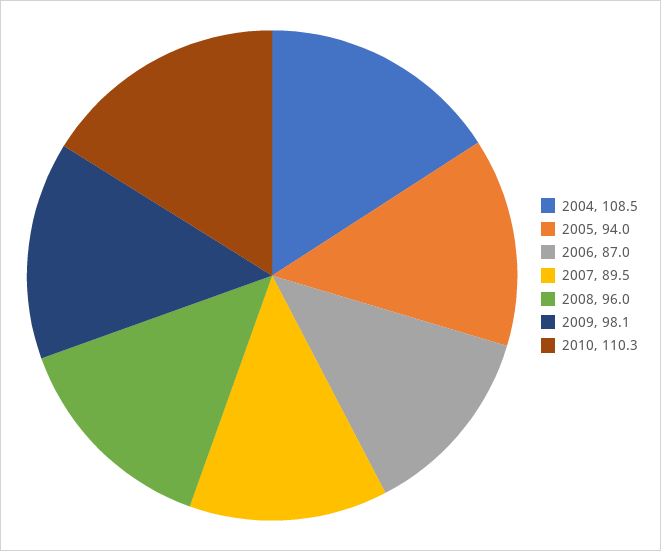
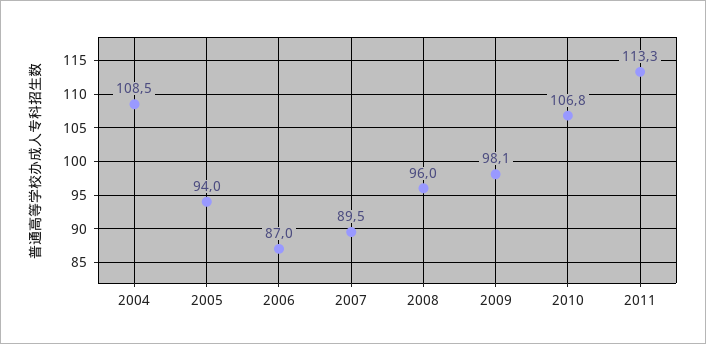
2010: 110.3 -> 106.8
2011: none -> 113.3

